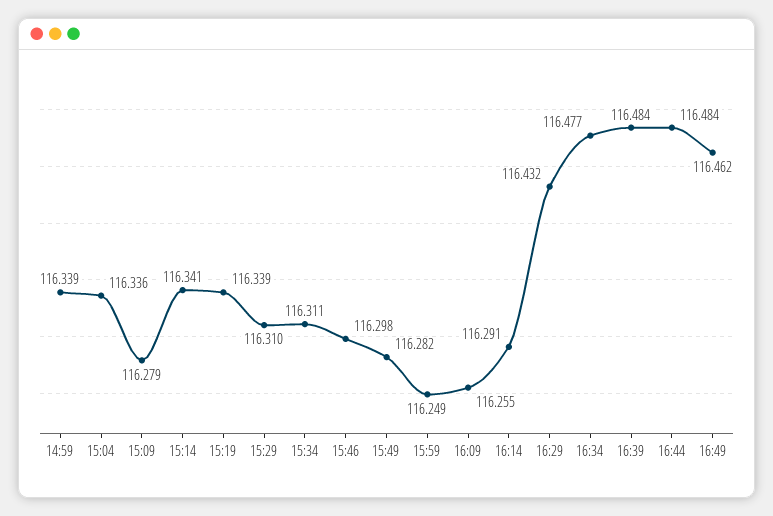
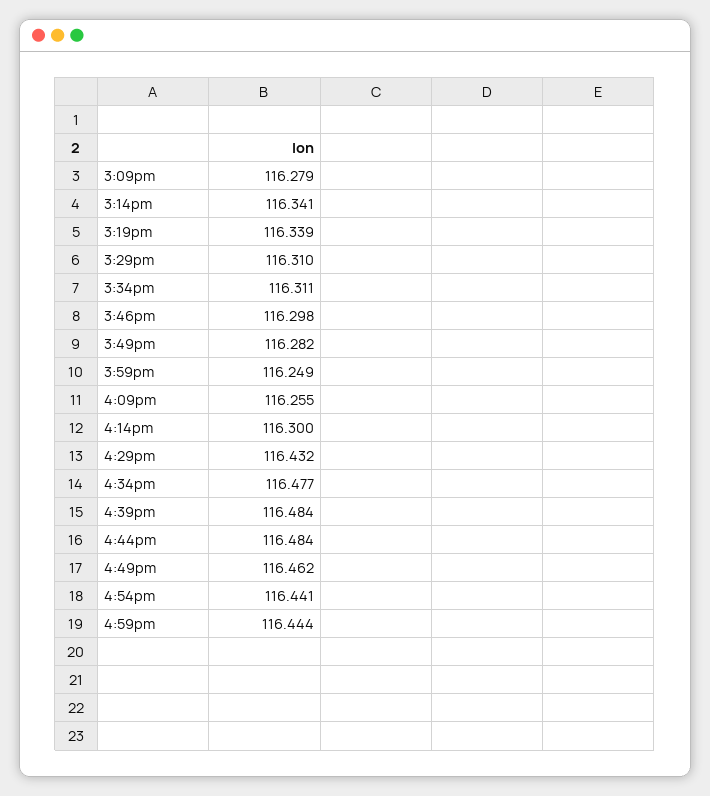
14:59: 116.339 -> none
15:04: 116.336 -> none
16:14: 116.291 -> 116.3
4:54pm: none -> 116.441
4:59pm: none -> 116.444

